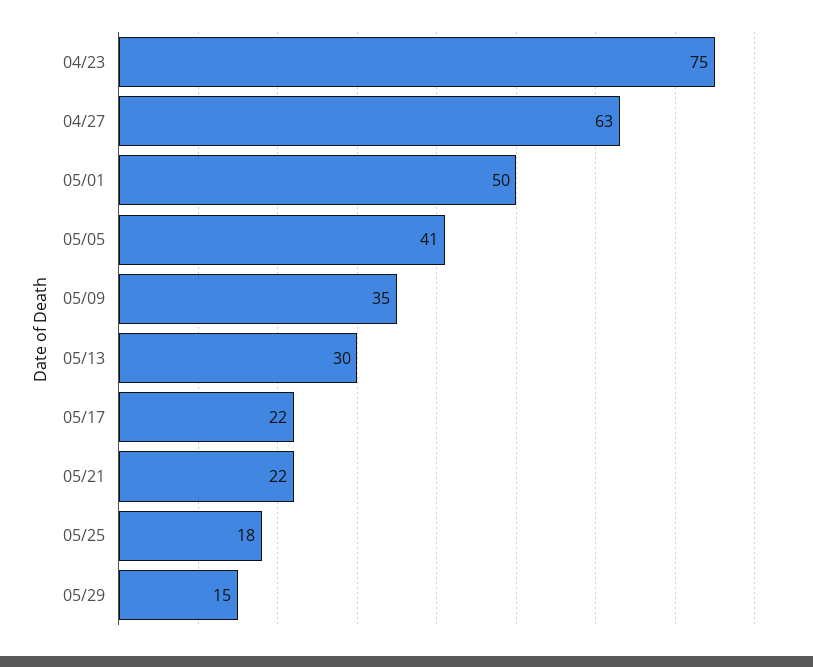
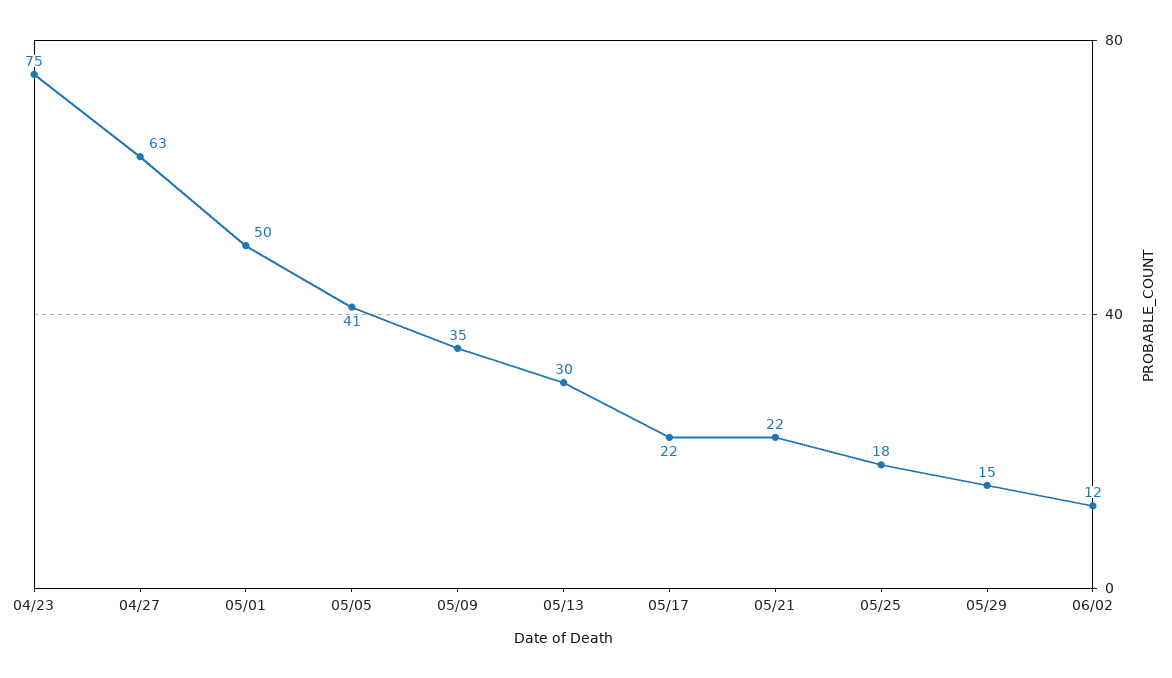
06/02: none -> 12

